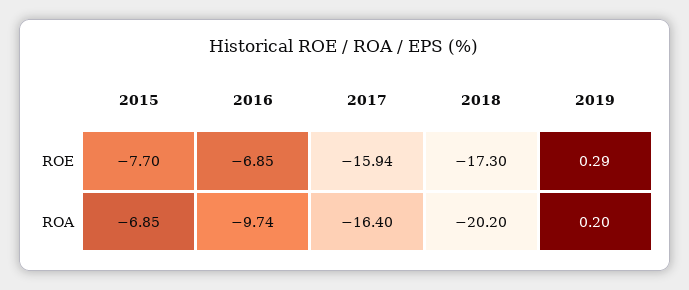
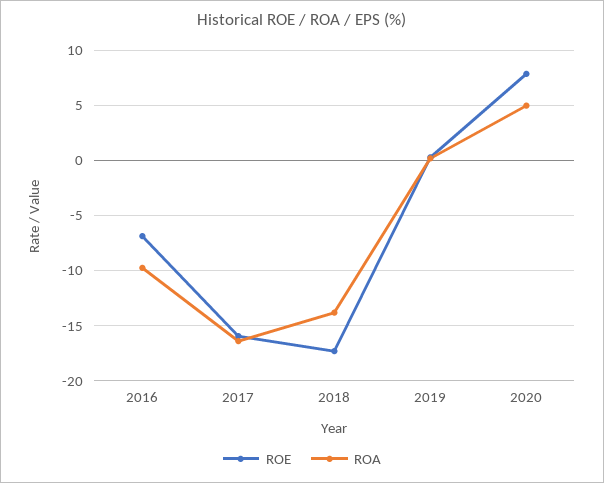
ROE, 2015: -7.7 -> none
ROA, 2015: -6.85 -> none
ROA, 2018: -20.2 -> -14
ROE, 2020: none -> 8
ROA, 2020: none -> 5

